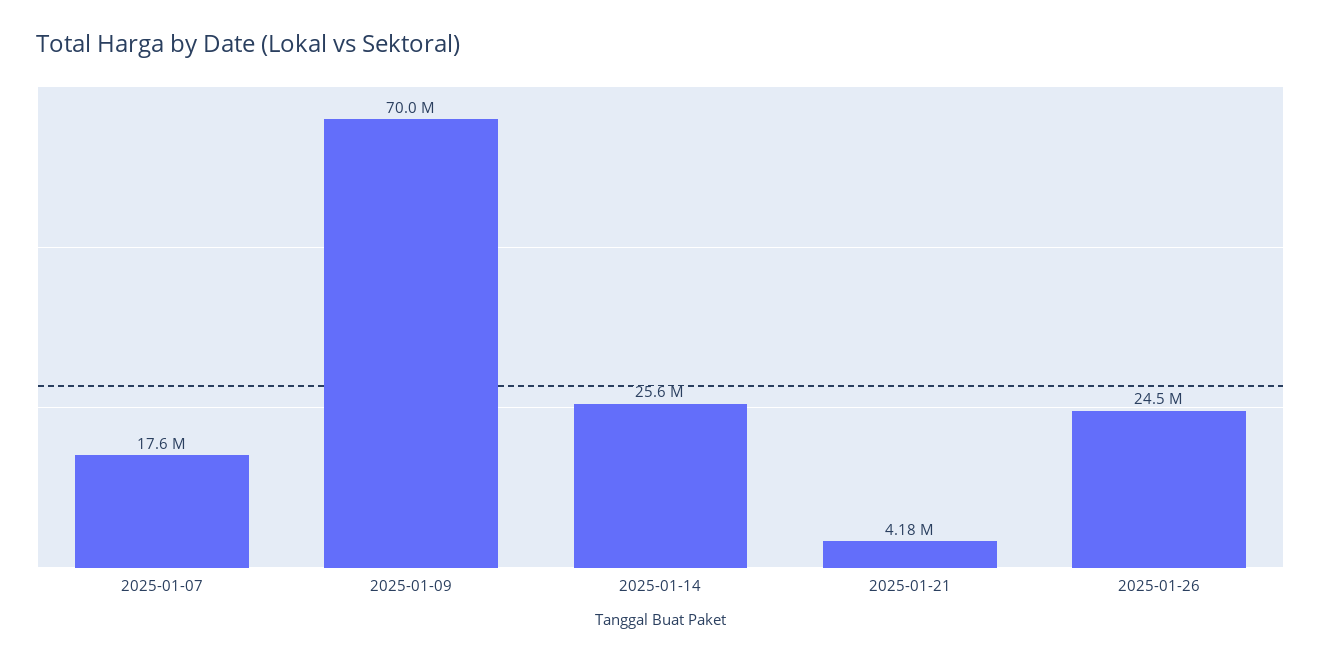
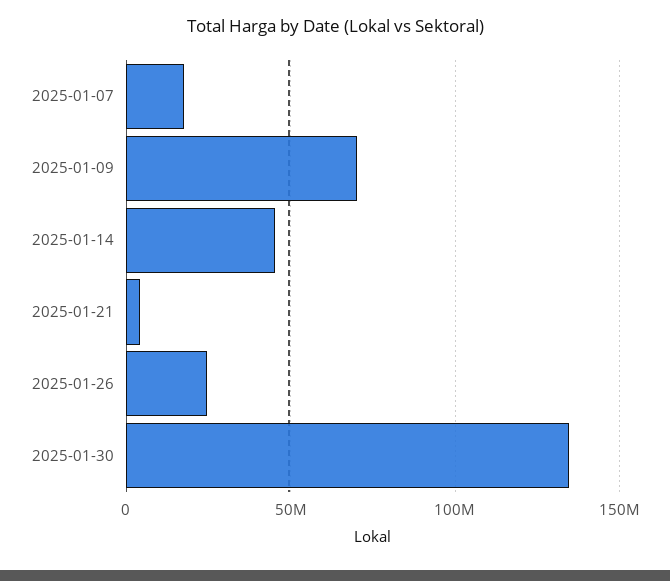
2025-01-14: 25600000 -> 45000000
2025-01-30: none -> 135000000

